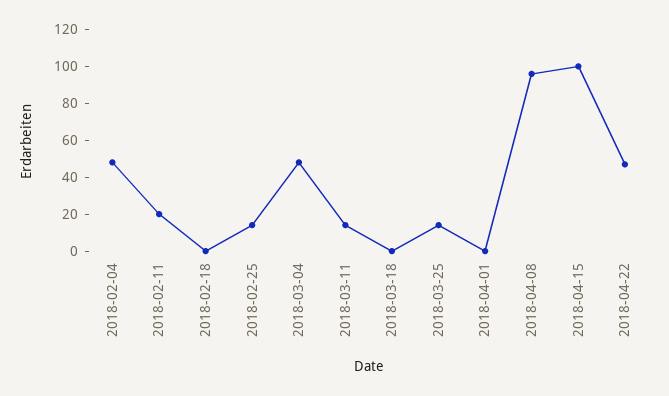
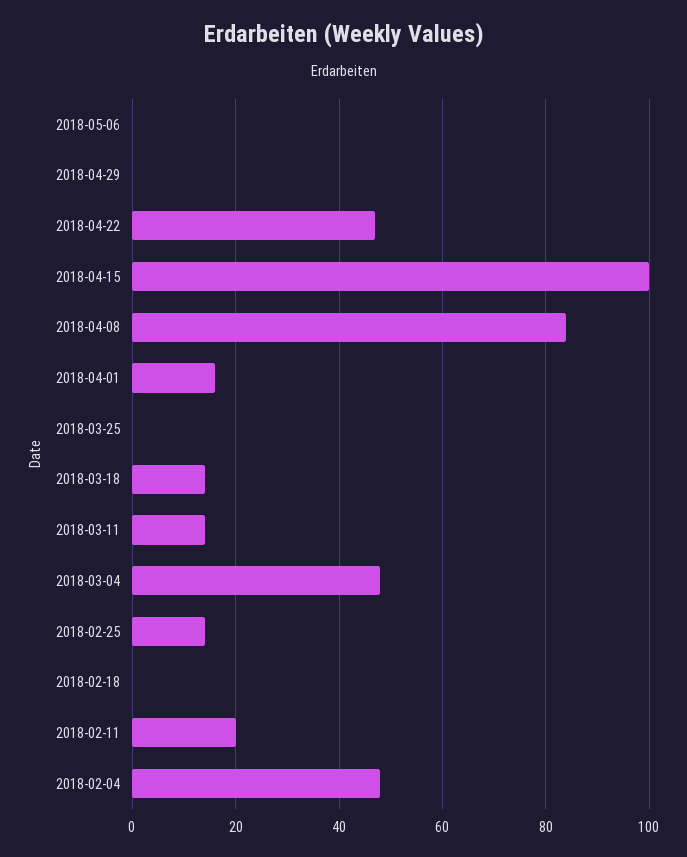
2018-03-18: 0 -> 15
2018-03-25: 15 -> 0
2018-04-01: 0 -> 15
2018-04-08: 95 -> 85
2018-05-06: none -> 0
2018-04-29: none -> 0

